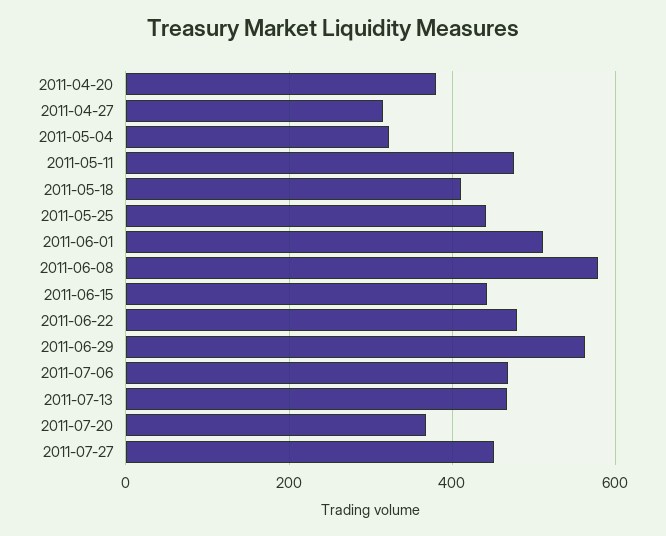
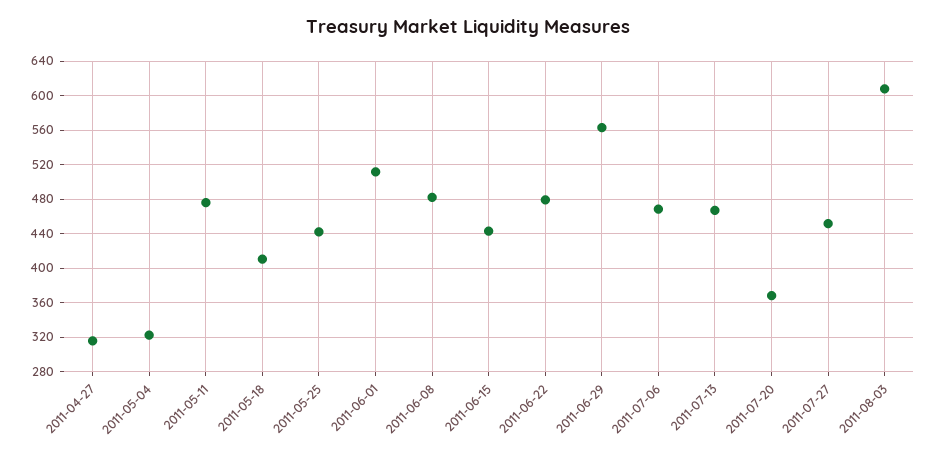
2011-04-20: 380 -> none
2011-06-08: 580 -> 480
2011-08-03: none -> 610

